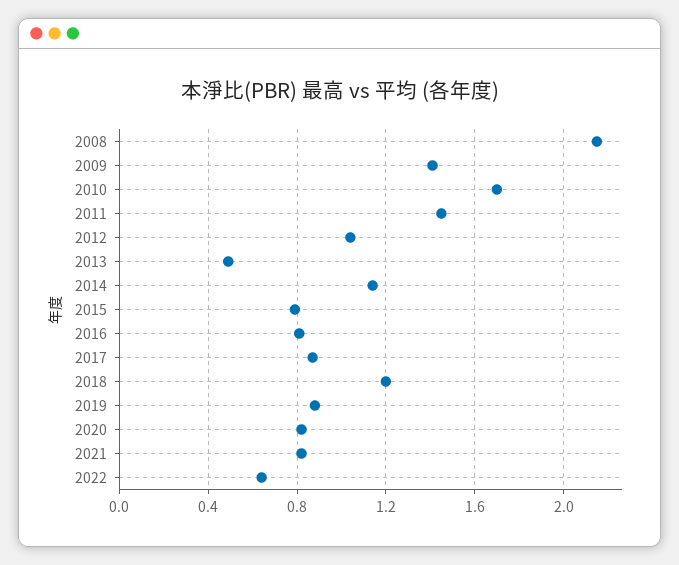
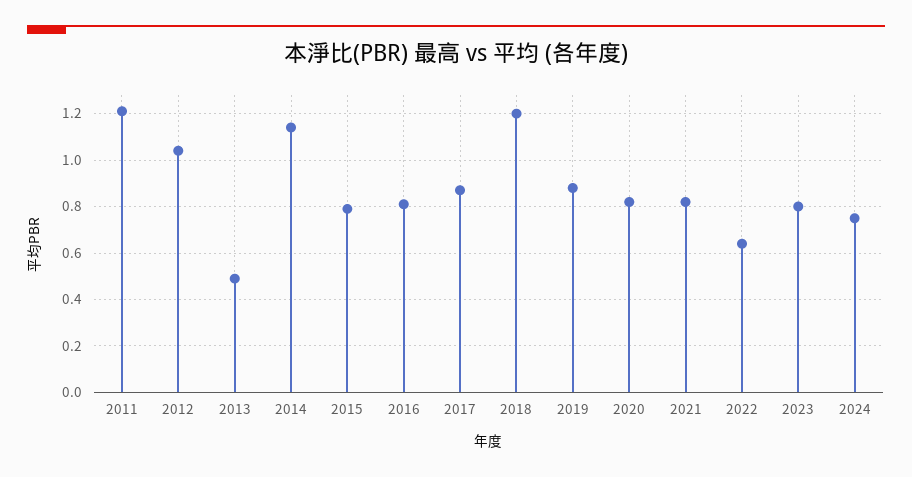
2008: 2.15 -> none
2009: 1.4 -> none
2010: 1.7 -> none
2011: 1.45 -> 1.2
2023: none -> 0.8
2024: none -> 0.75

